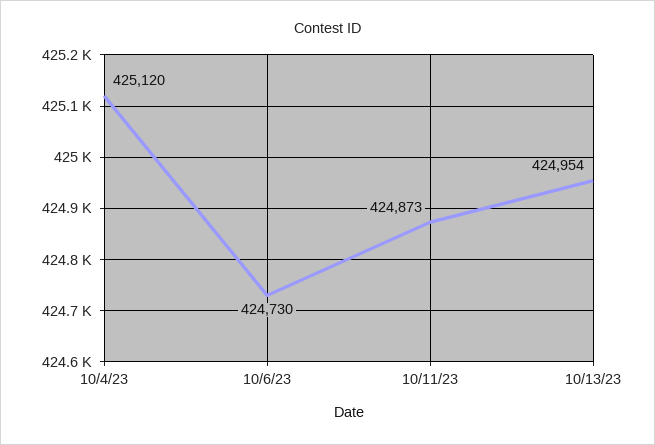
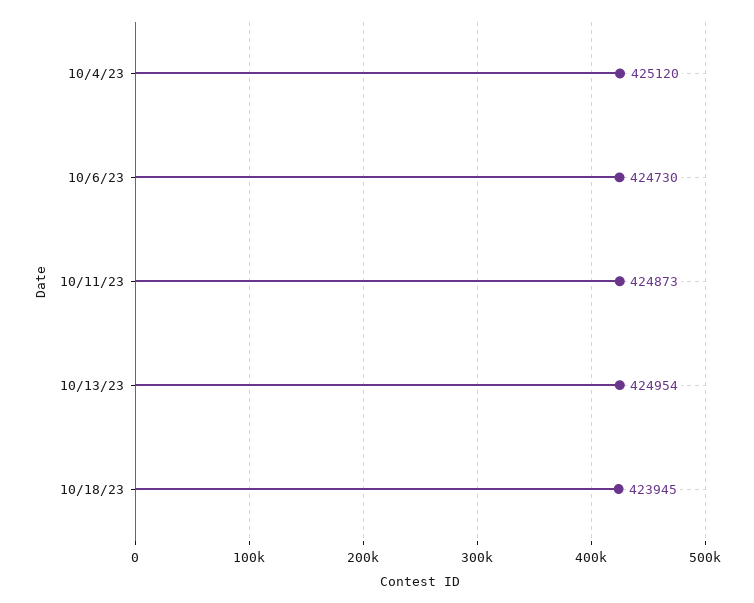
10/18/23: none -> 423945

